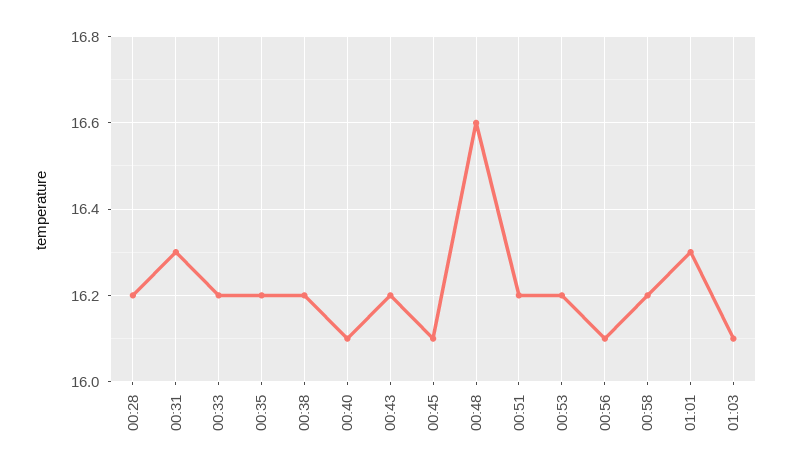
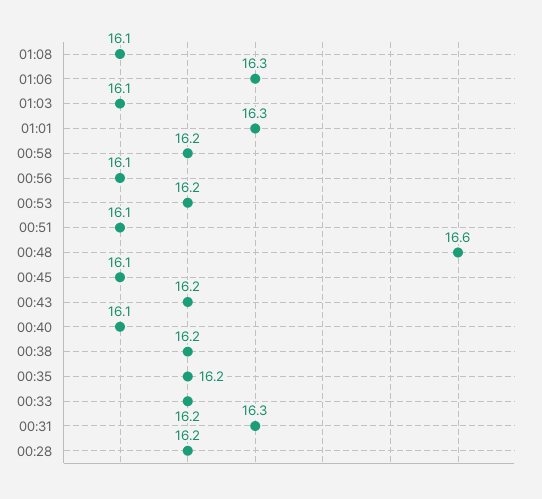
00:51: 16.2 -> 16.1
01:08: none -> 16.1
01:06: none -> 16.3

